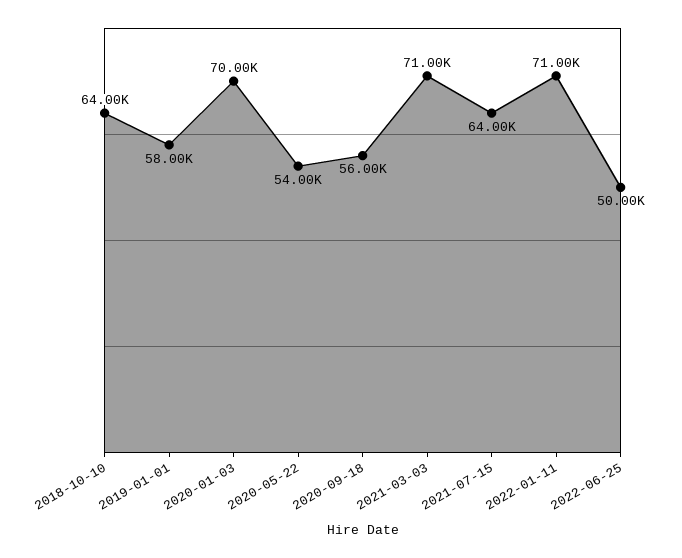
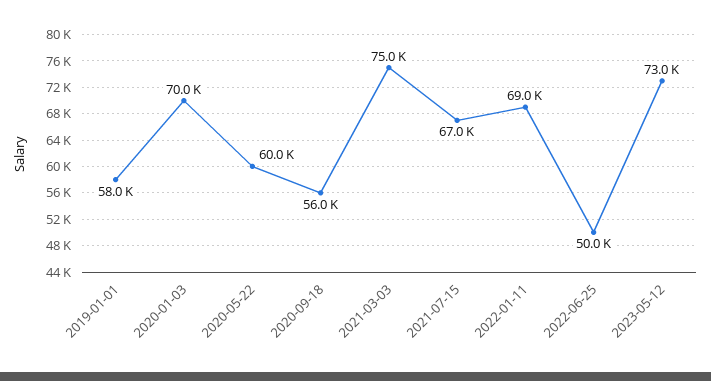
2018-10-10: 64000 -> none
2020-05-22: 54000 -> 60000
2021-03-03: 71000 -> 75000
2021-07-15: 64000 -> 67000
2022-01-11: 71000 -> 69000
2023-05-12: none -> 73000

